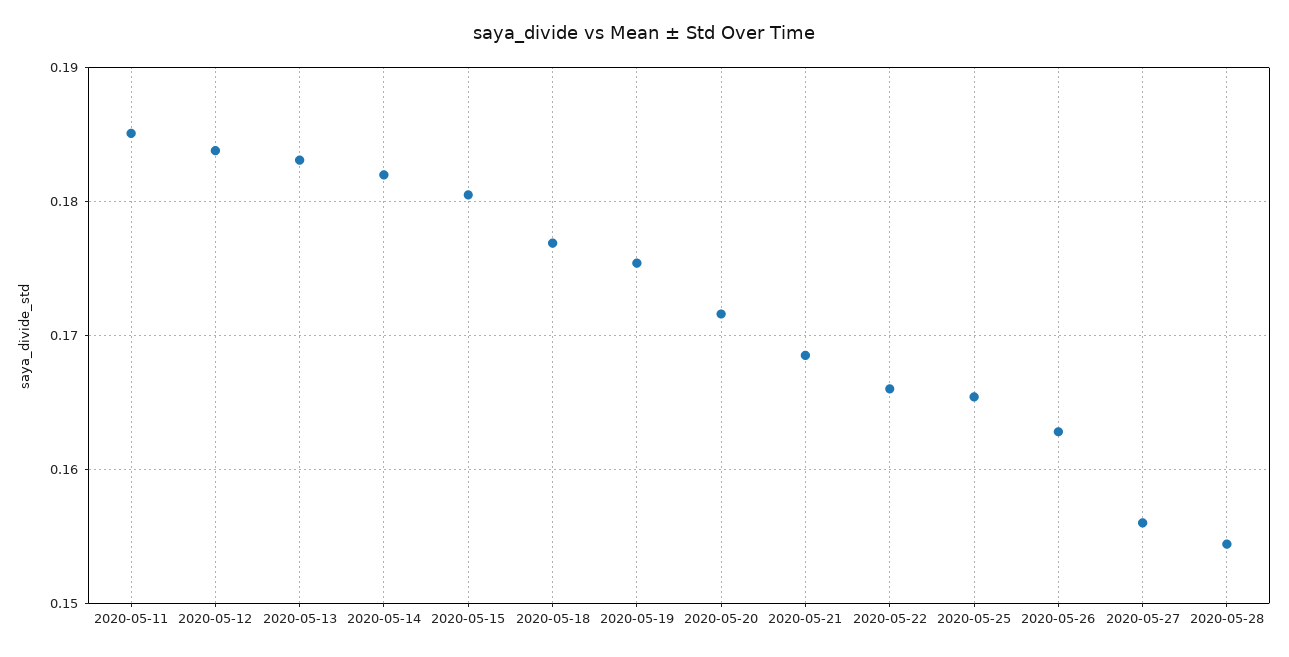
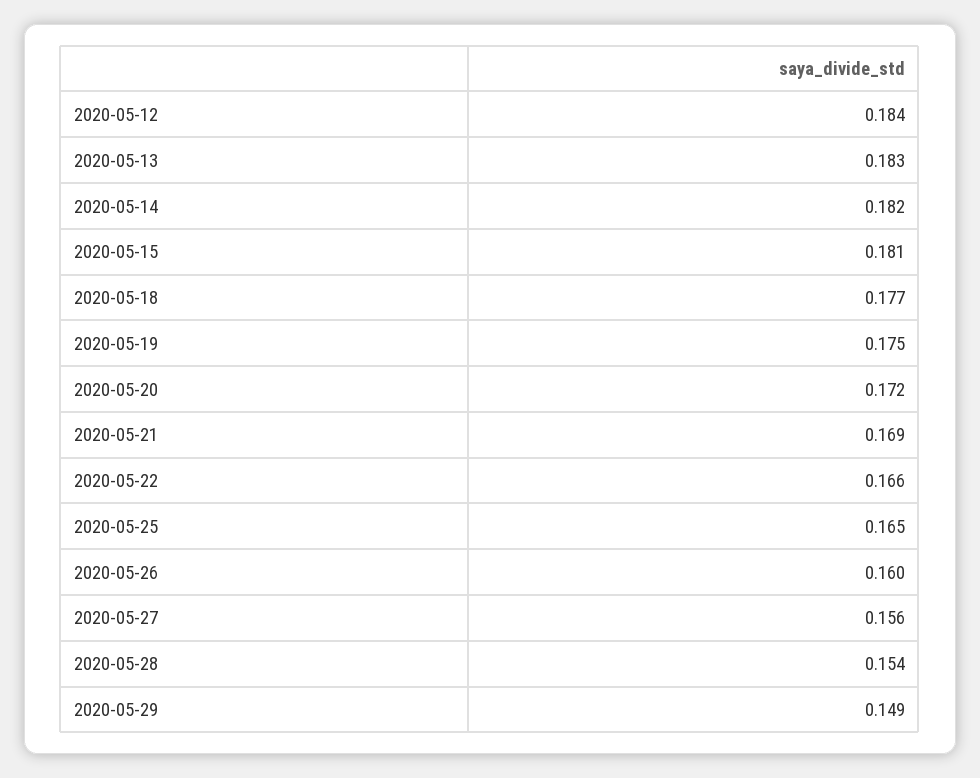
2020-05-11: 0.185 -> none
2020-05-26: 0.163 -> 0.16
2020-05-29: none -> 0.149

